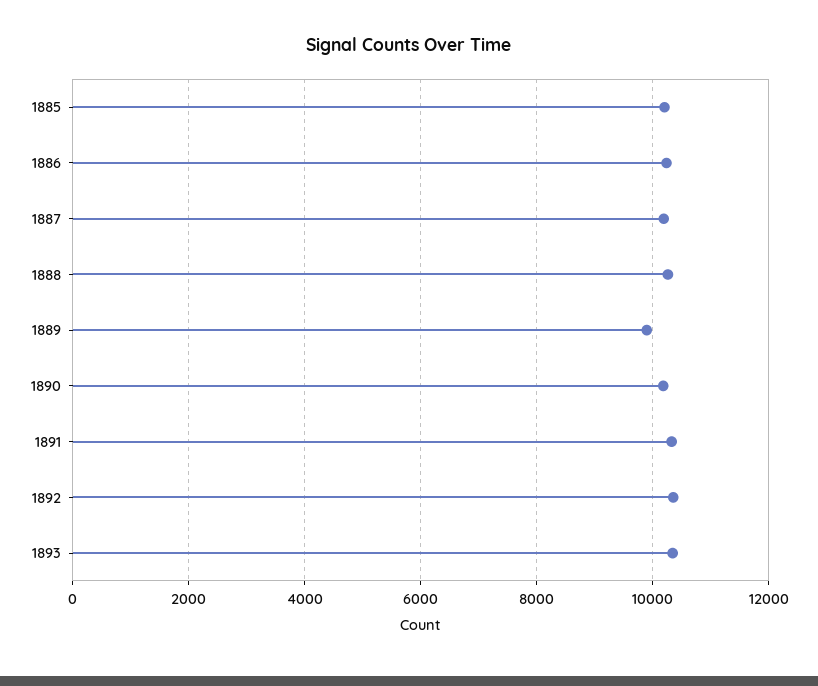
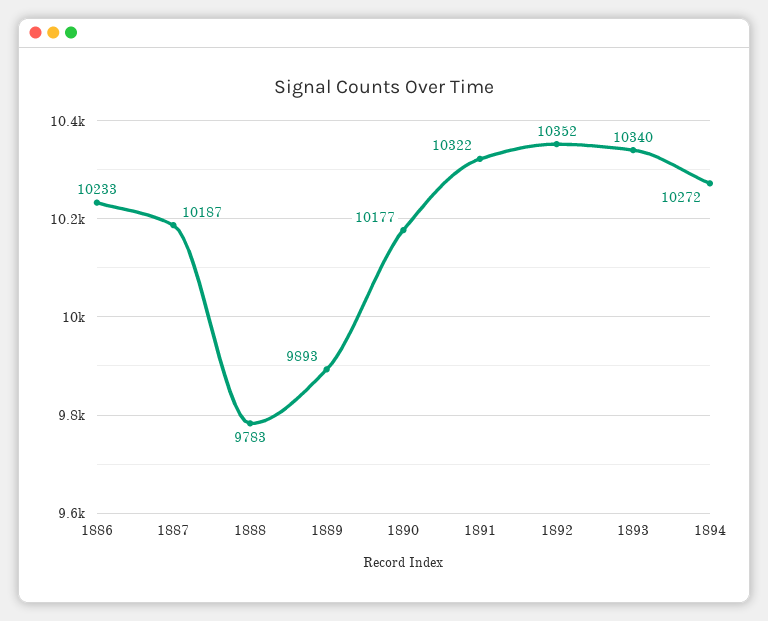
1885: 10200 -> none
1888: 10200 -> 9783
1894: none -> 10272

